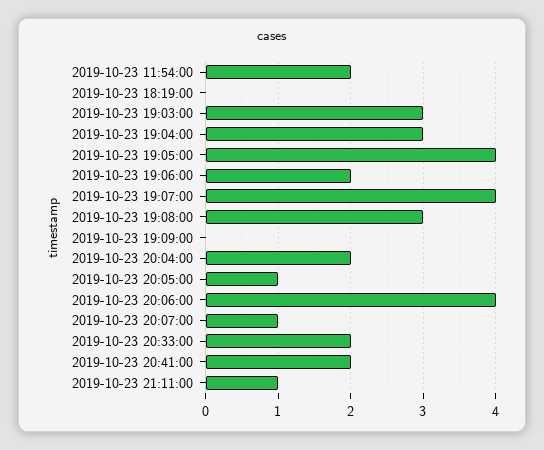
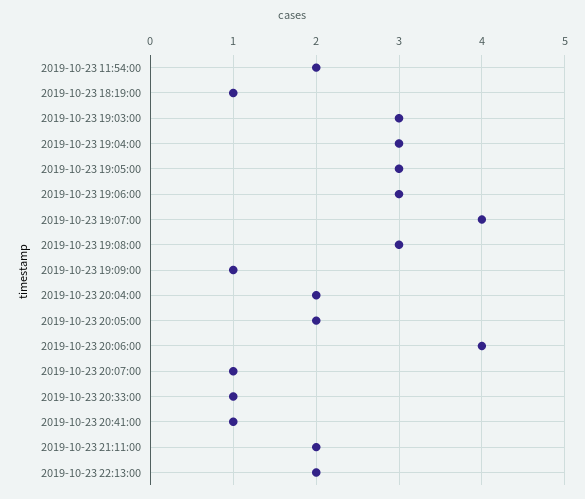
2019-10-23 18:19:00: 0 -> 1
2019-10-23 19:05:00: 4 -> 3
2019-10-23 19:06:00: 2 -> 3
2019-10-23 19:09:00: 0 -> 1
2019-10-23 20:05:00: 1 -> 2
2019-10-23 20:33:00: 2 -> 1
2019-10-23 20:41:00: 2 -> 1
2019-10-23 21:11:00: 1 -> 2
2019-10-23 22:13:00: none -> 2

